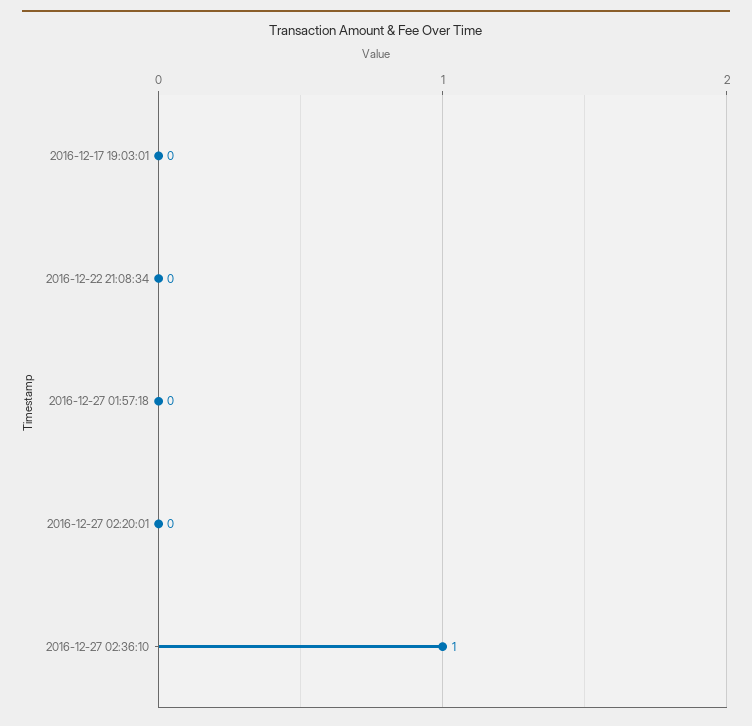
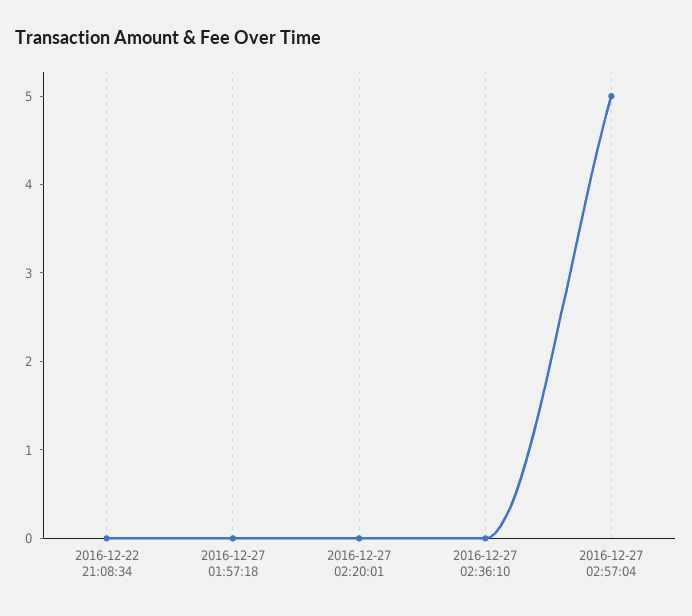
2016-12-17 19:03:01: 0 -> none
2016-12-27 02:36:10: 1 -> 0
2016-12-27 02:57:04: none -> 5

